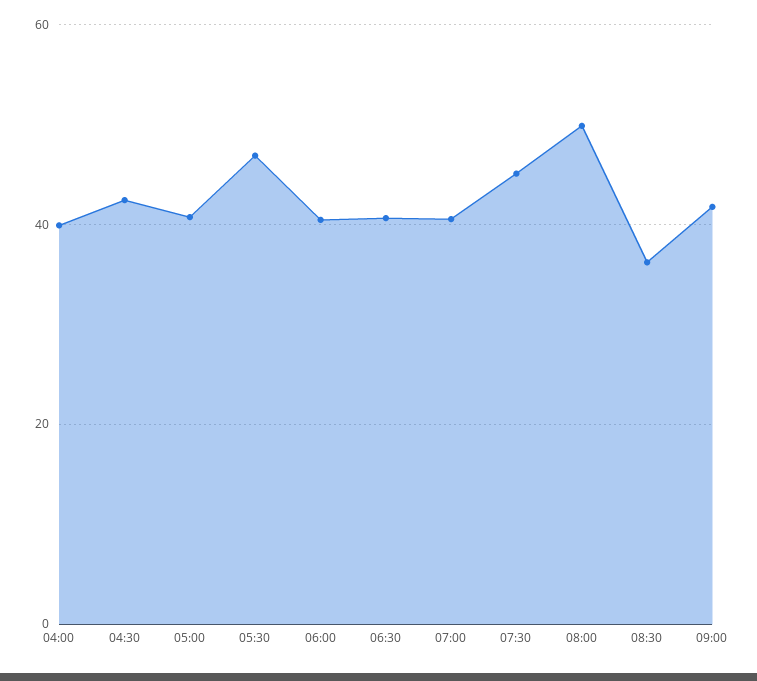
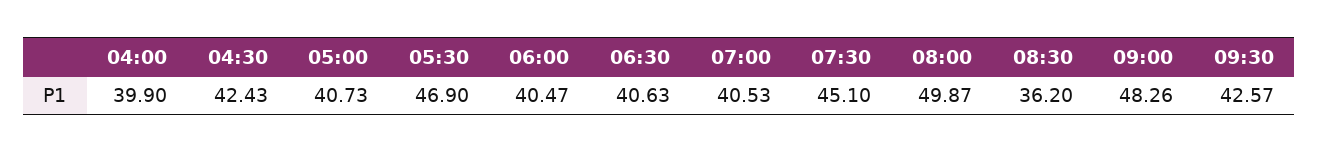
09:00: 42 -> 48.26
09:30: none -> 42.57

